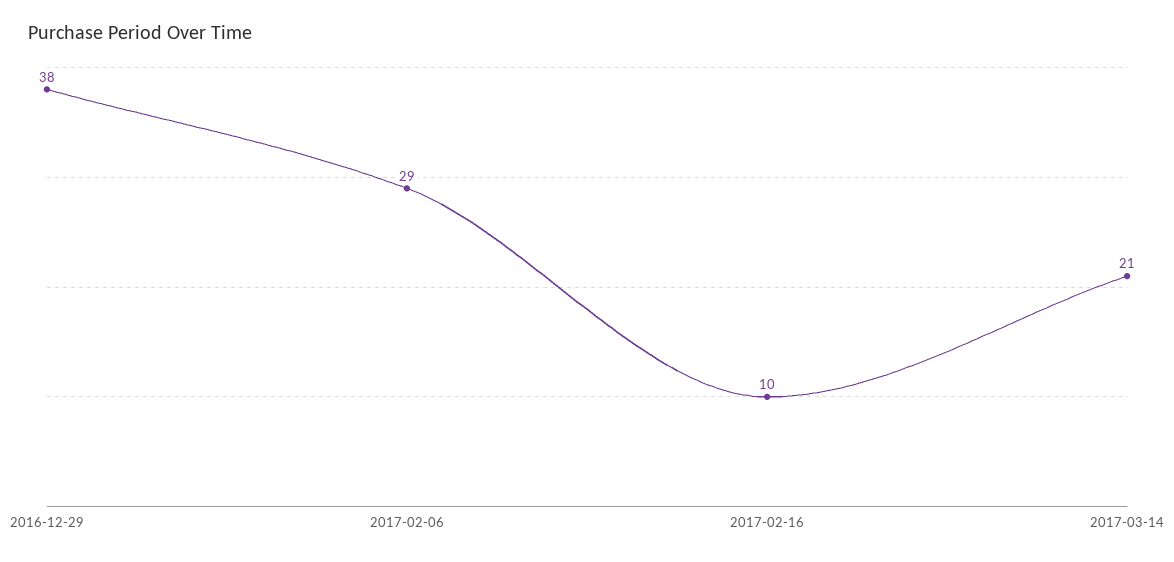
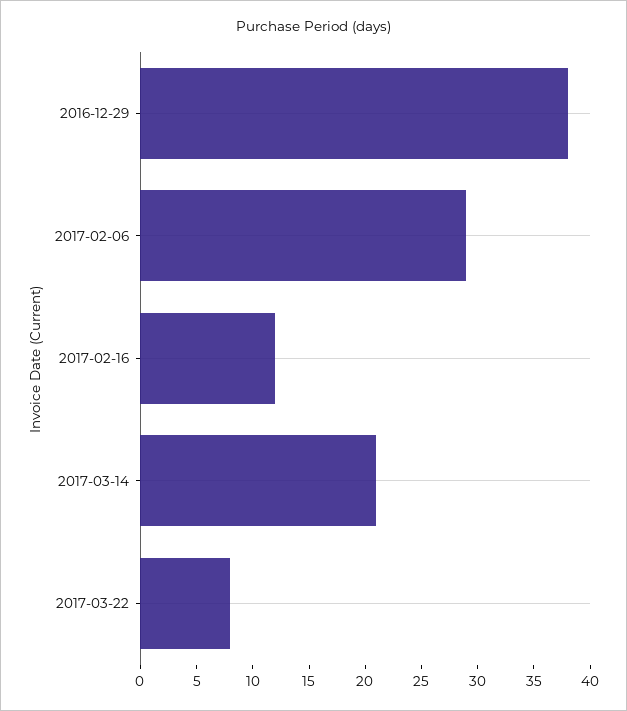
2017-02-16: 10 -> 12
2017-03-22: none -> 8

